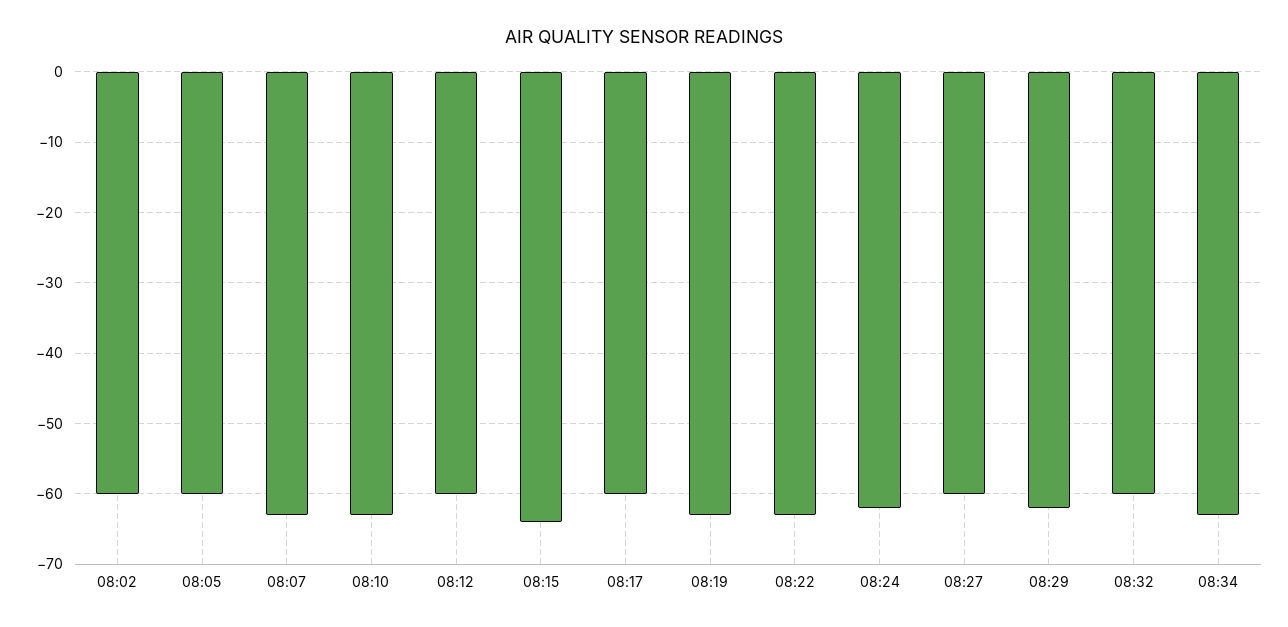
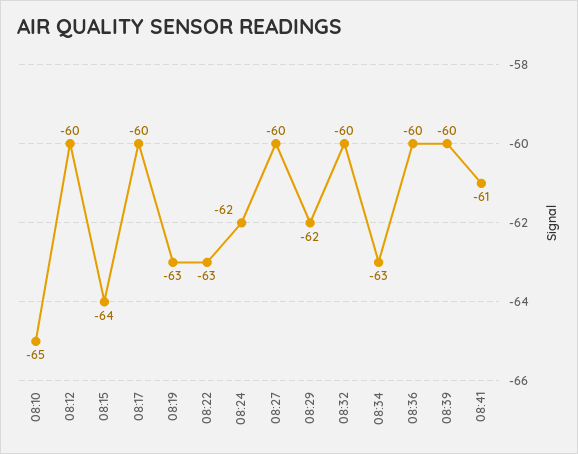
08:02: -60 -> none
08:05: -60 -> none
08:07: -63 -> none
08:10: -63 -> -65
08:36: none -> -60
08:39: none -> -60
08:41: none -> -61

